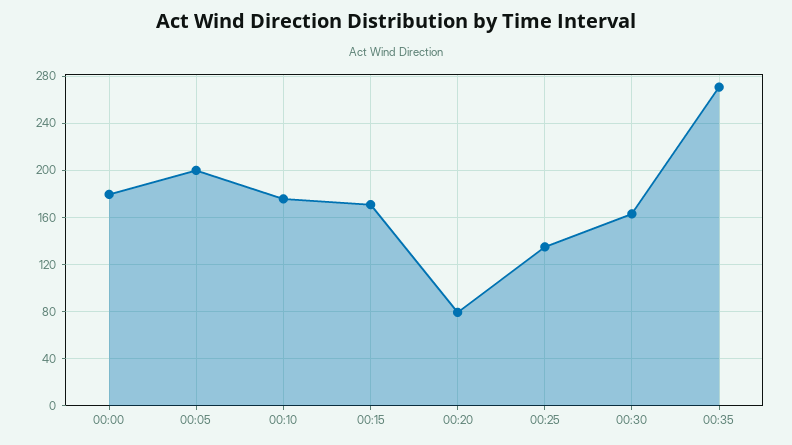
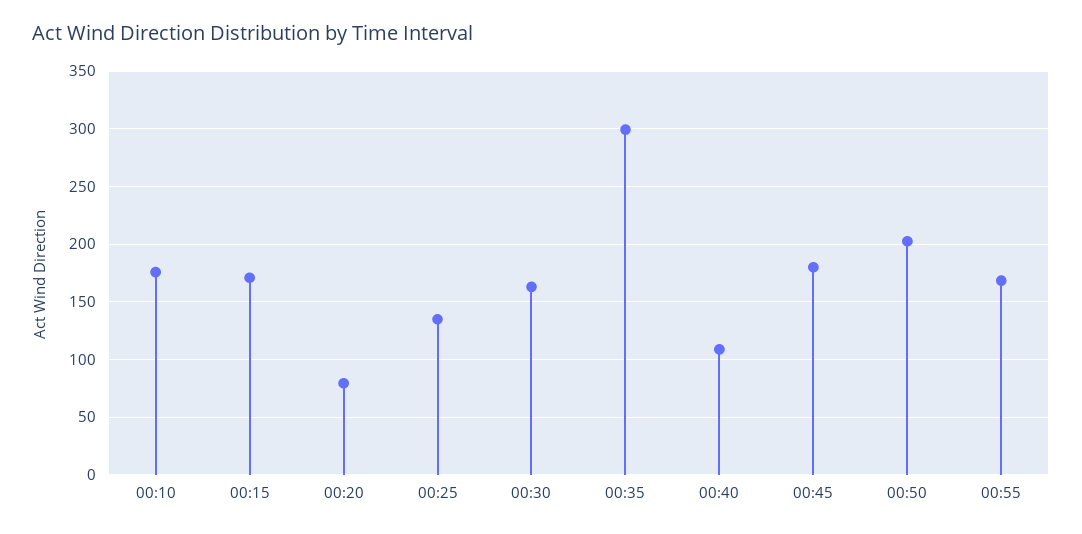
00:00: 180 -> none
00:05: 200 -> none
00:35: 270 -> 300
00:40: none -> 110
00:45: none -> 180
00:50: none -> 200
00:55: none -> 170

